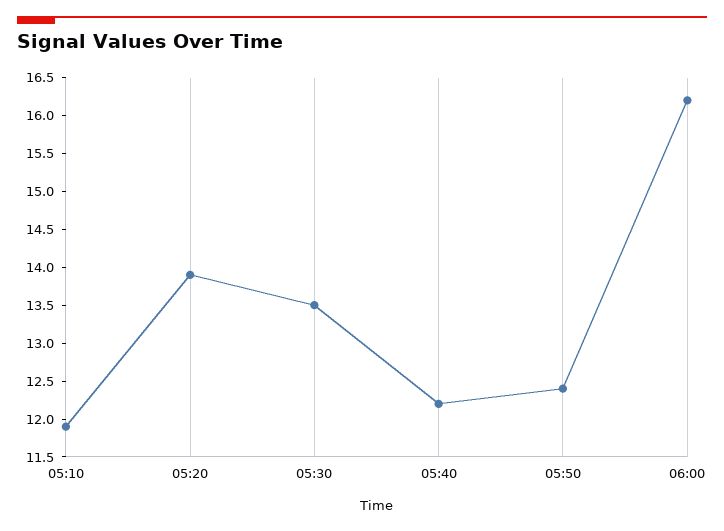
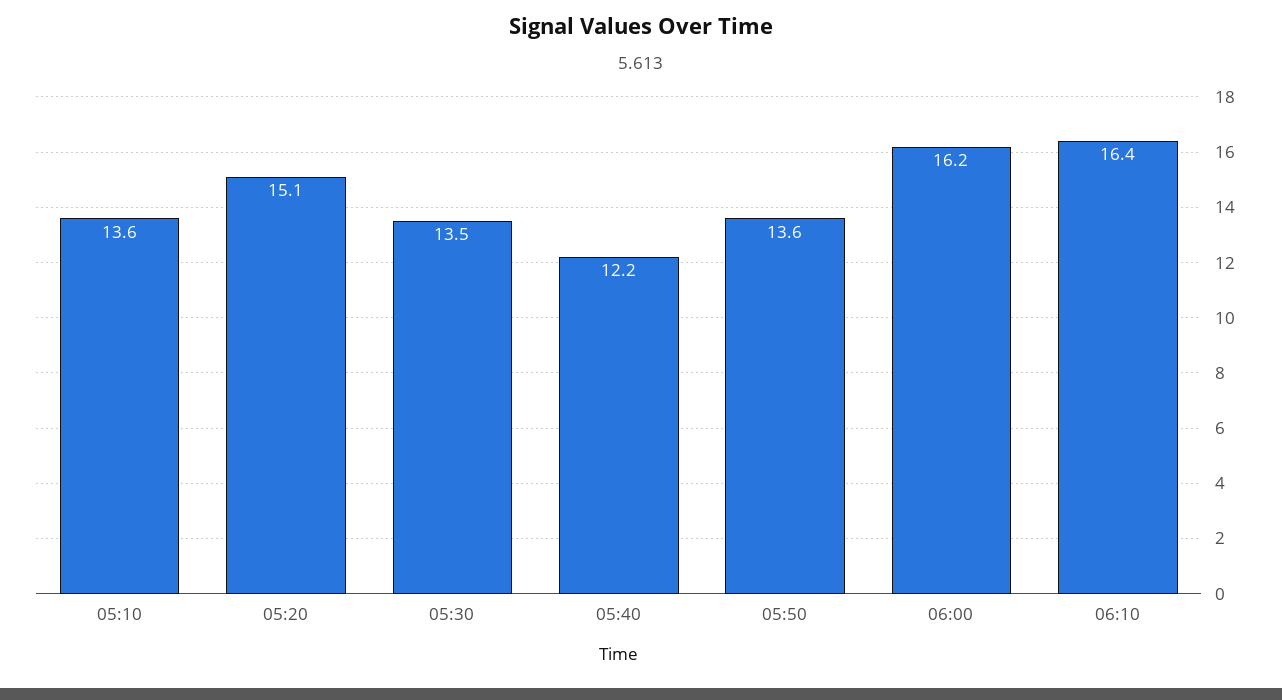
05:10: 12 -> 13.6
05:20: 14 -> 15.1
05:50: 12.5 -> 13.6
06:10: none -> 16.4

